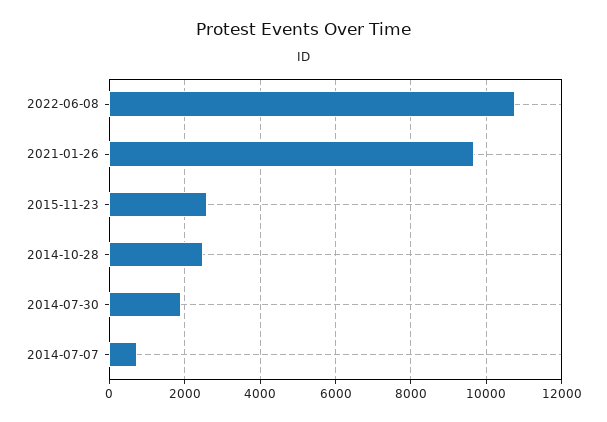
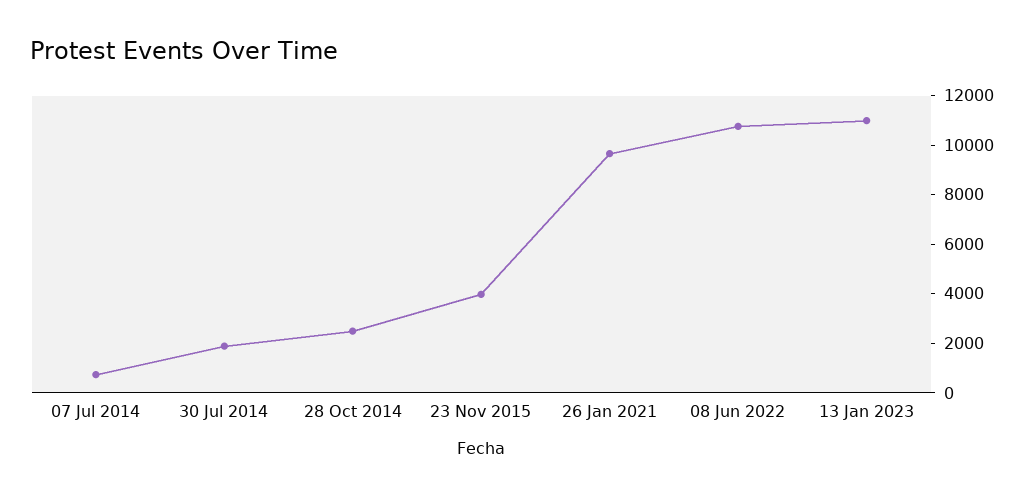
2015-11-23: 2600 -> 4000
13 Jan 2023: none -> 11000

